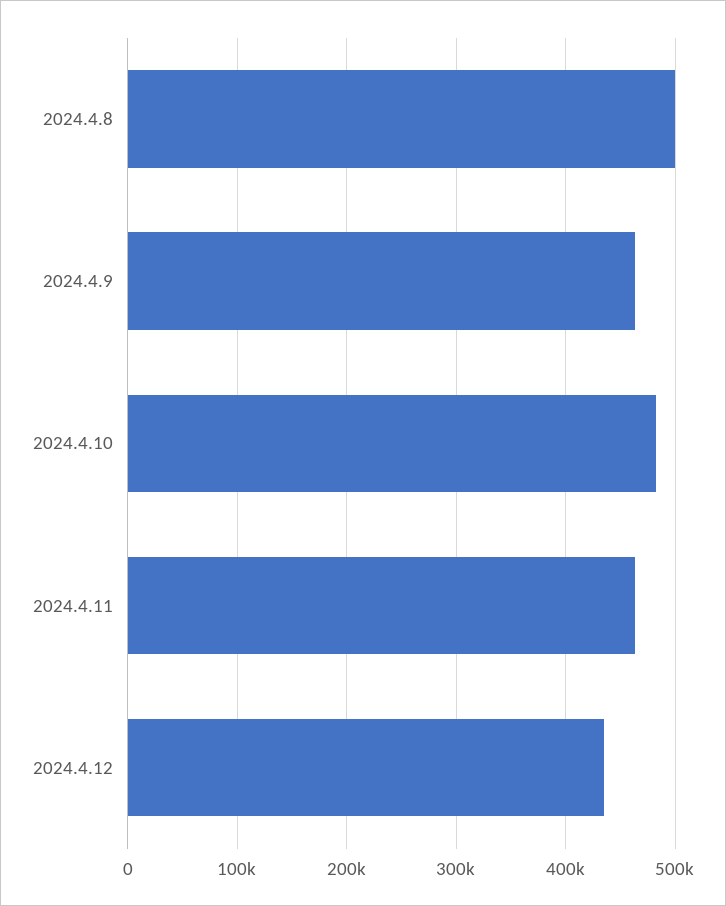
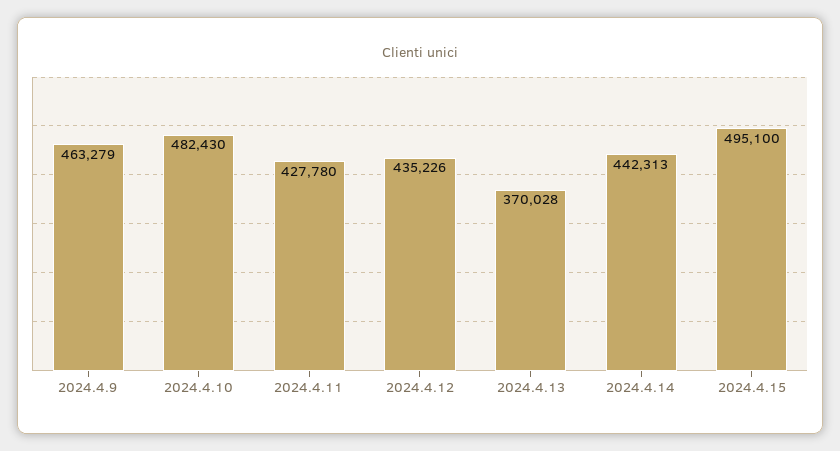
2024.4.8: 500000 -> none
2024.4.11: 460000 -> 427780
2024.4.13: none -> 370028
2024.4.14: none -> 442313
2024.4.15: none -> 495100

